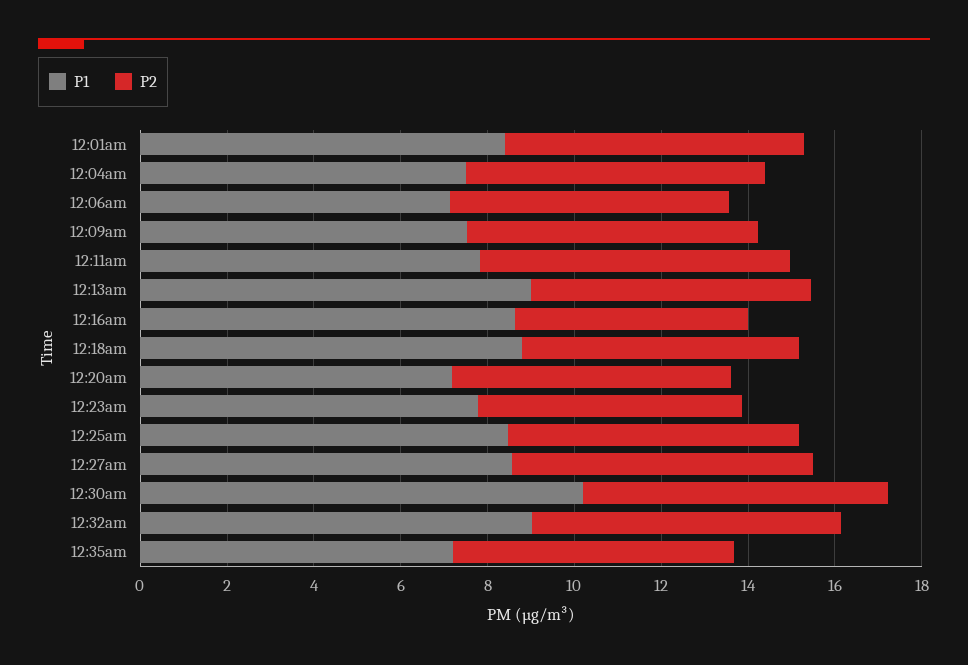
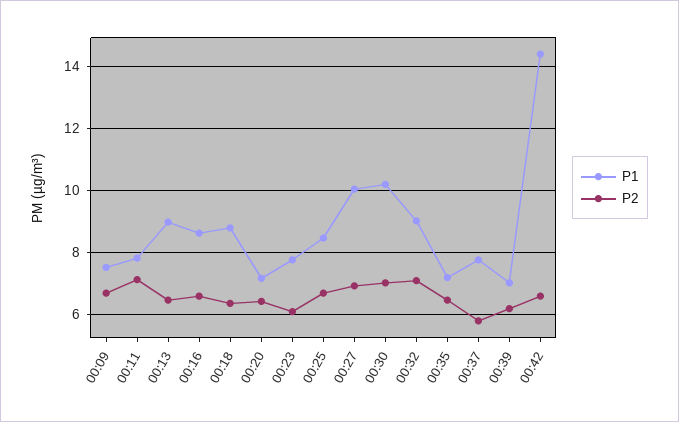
P1, 12:01am: 8.5 -> none
P2, 12:01am: 7 -> none
P1, 12:04am: 7.5 -> none
P2, 12:04am: 7 -> none
P1, 12:06am: 7 -> none
P2, 12:06am: 6.5 -> none
P2, 12:16am: 5.5 -> 6.6
P1, 12:27am: 8.5 -> 10
P1, 00:37: none -> 7.8
P2, 00:37: none -> 5.8
P1, 00:39: none -> 7
P2, 00:39: none -> 6.2
P1, 00:42: none -> 14.4
P2, 00:42: none -> 6.6

